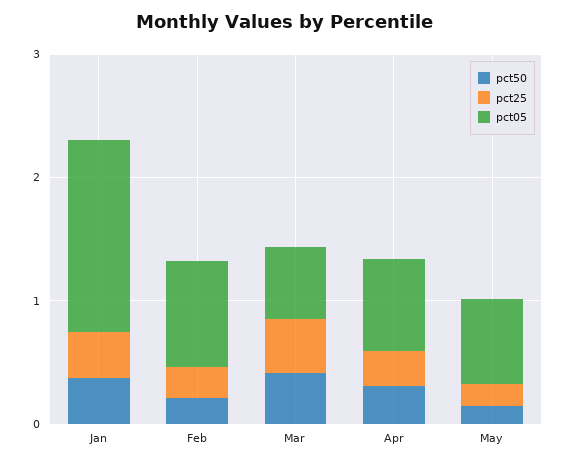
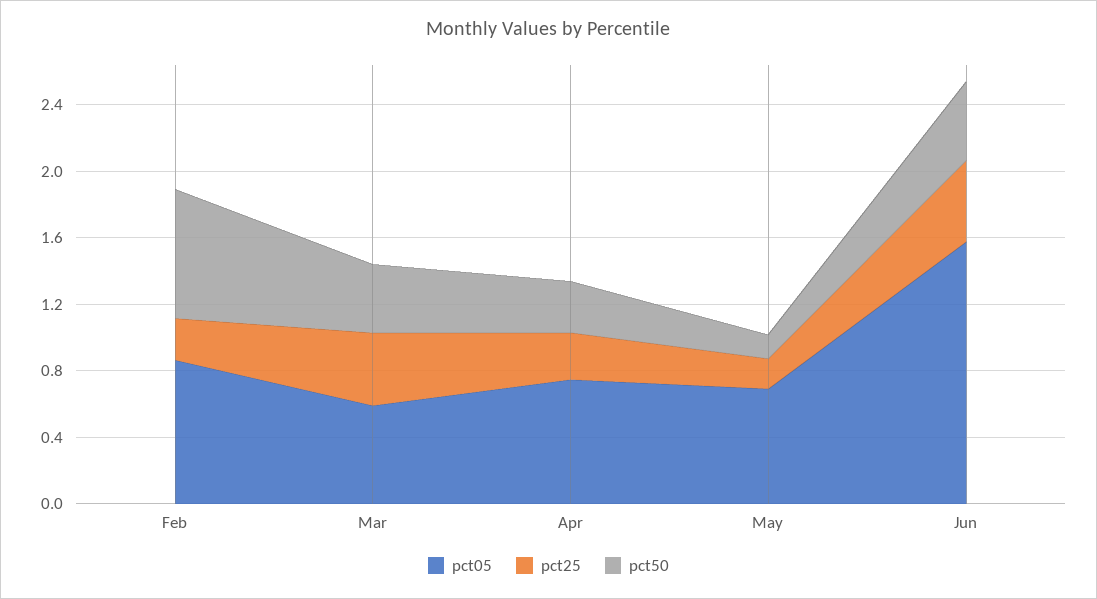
pct50, Jan: 0.4 -> none
pct25, Jan: 0.4 -> none
pct05, Jan: 1.6 -> none
pct50, Feb: 0.2 -> 0.8
pct05, Jun: none -> 1.6
pct25, Jun: none -> 0.5
pct50, Jun: none -> 0.5

